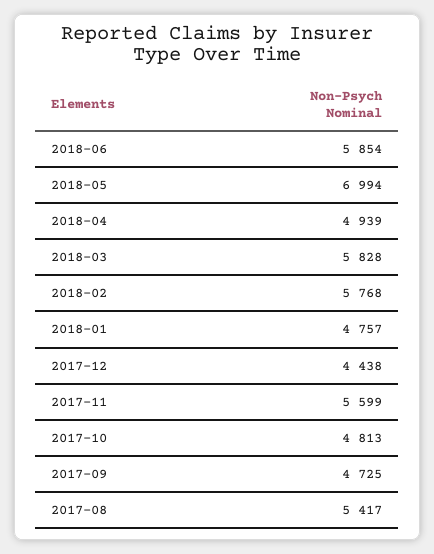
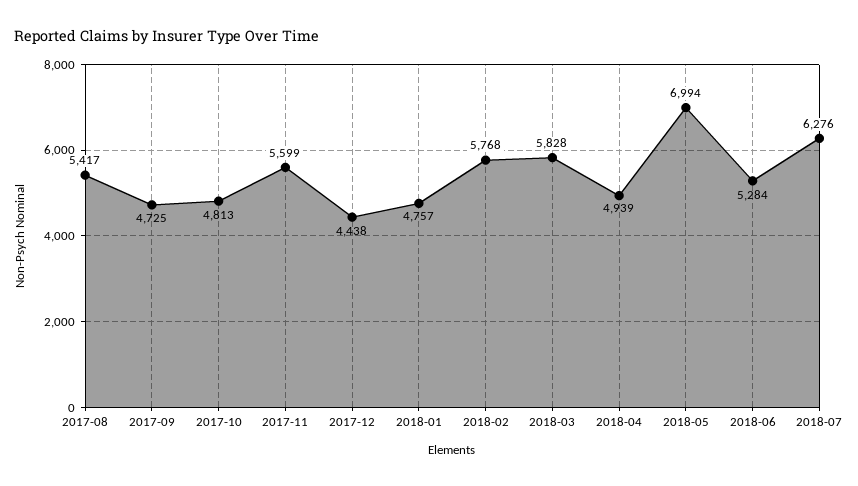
2018-06: 5854 -> 5284
2018-07: none -> 6276

